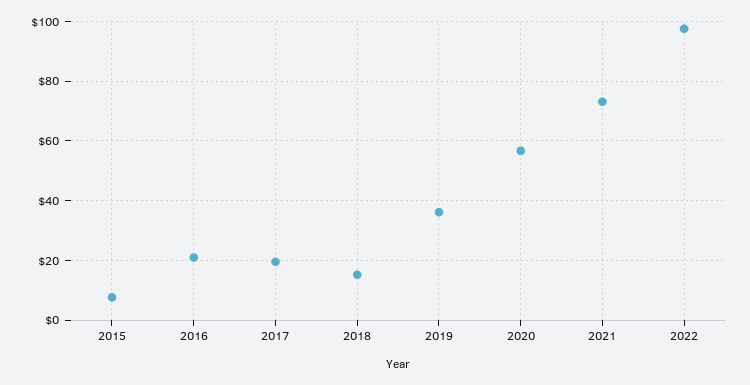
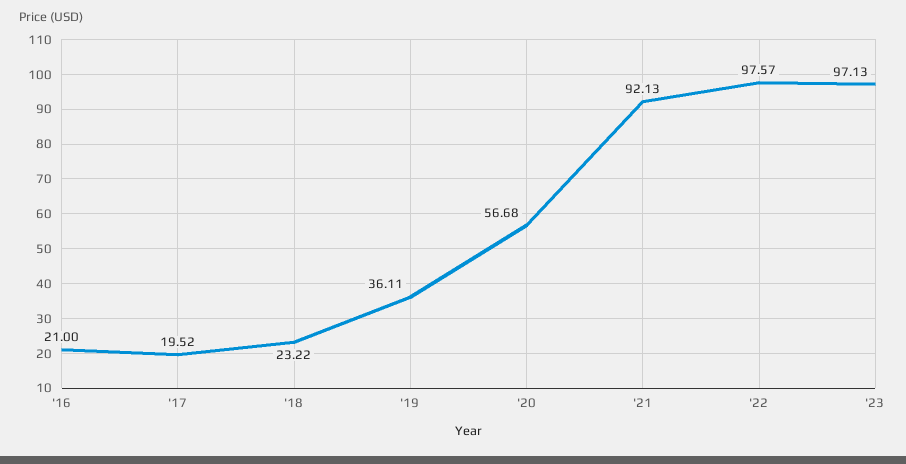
2015: 7.5 -> none
2018: 15 -> 23.22
2021: 72.5 -> 92.13
'23: none -> 97.13

